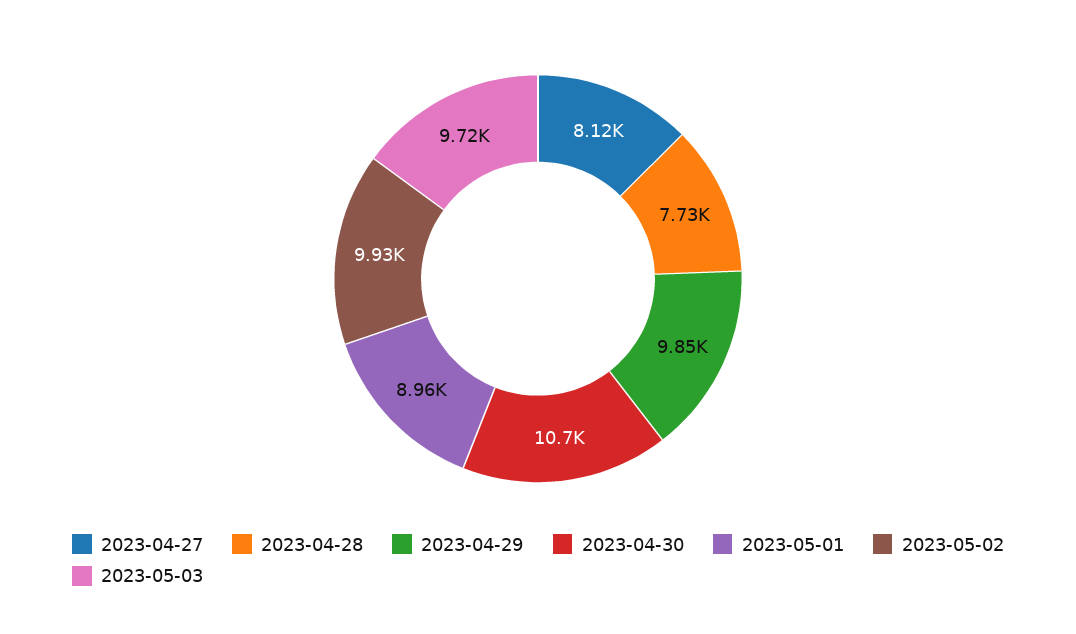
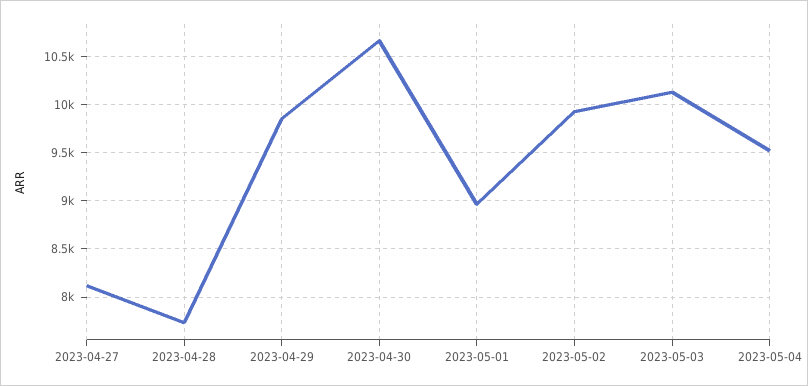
2023-05-03: 9720 -> 10100
2023-05-04: none -> 9500

